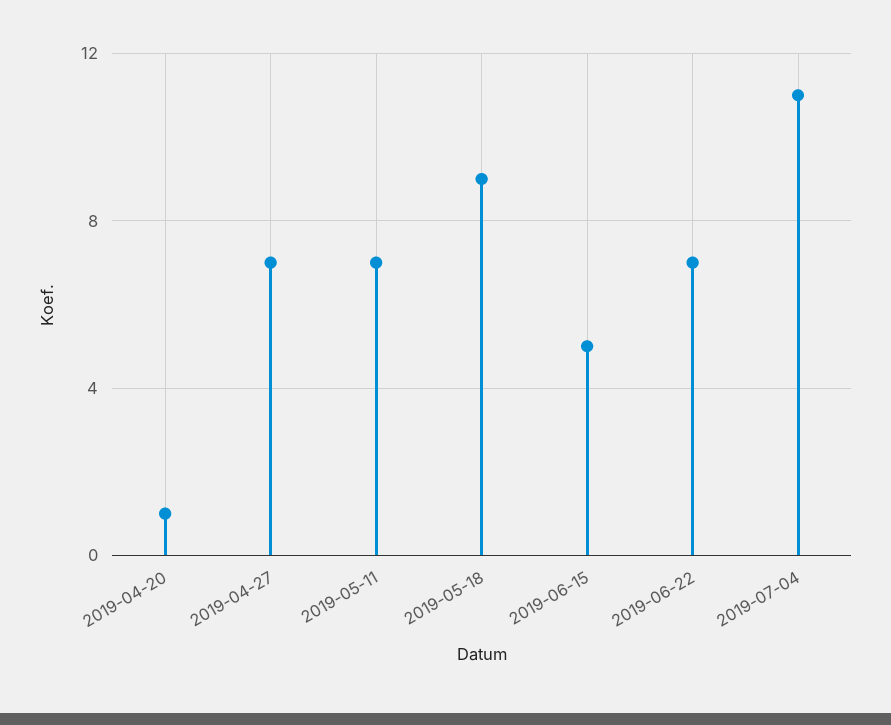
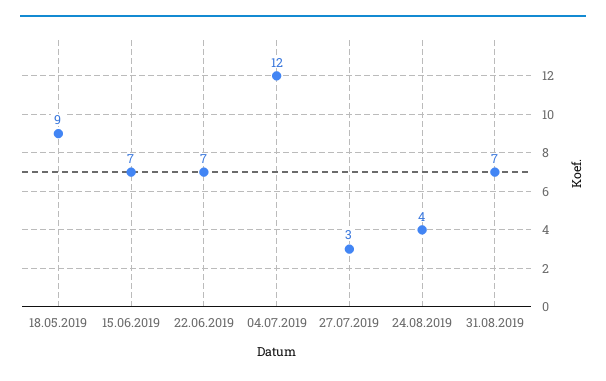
2019-04-20: 1 -> none
2019-04-27: 7 -> none
2019-05-11: 7 -> none
2019-06-15: 5 -> 7
2019-07-04: 11 -> 12
27.07.2019: none -> 3
24.08.2019: none -> 4
31.08.2019: none -> 7

